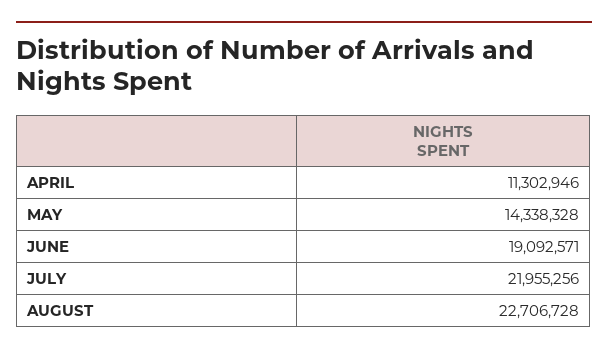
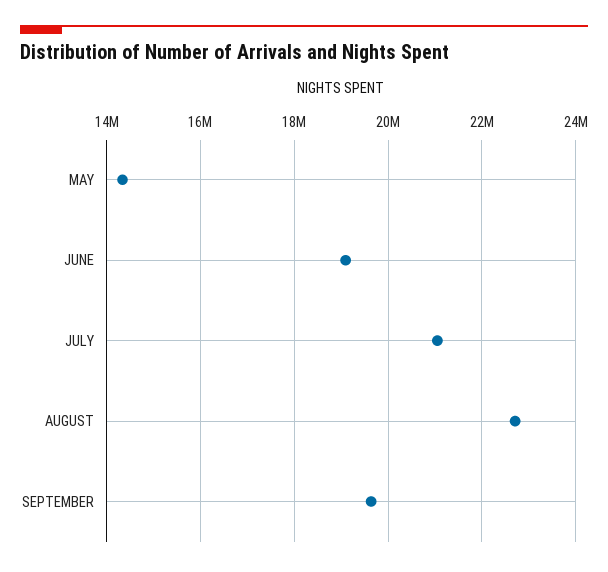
APRIL: 11302946 -> none
JULY: 21955256 -> 21000000
SEPTEMBER: none -> 19600000

